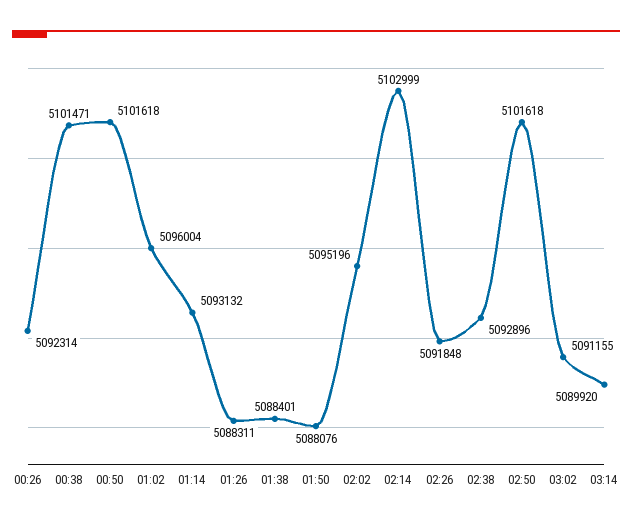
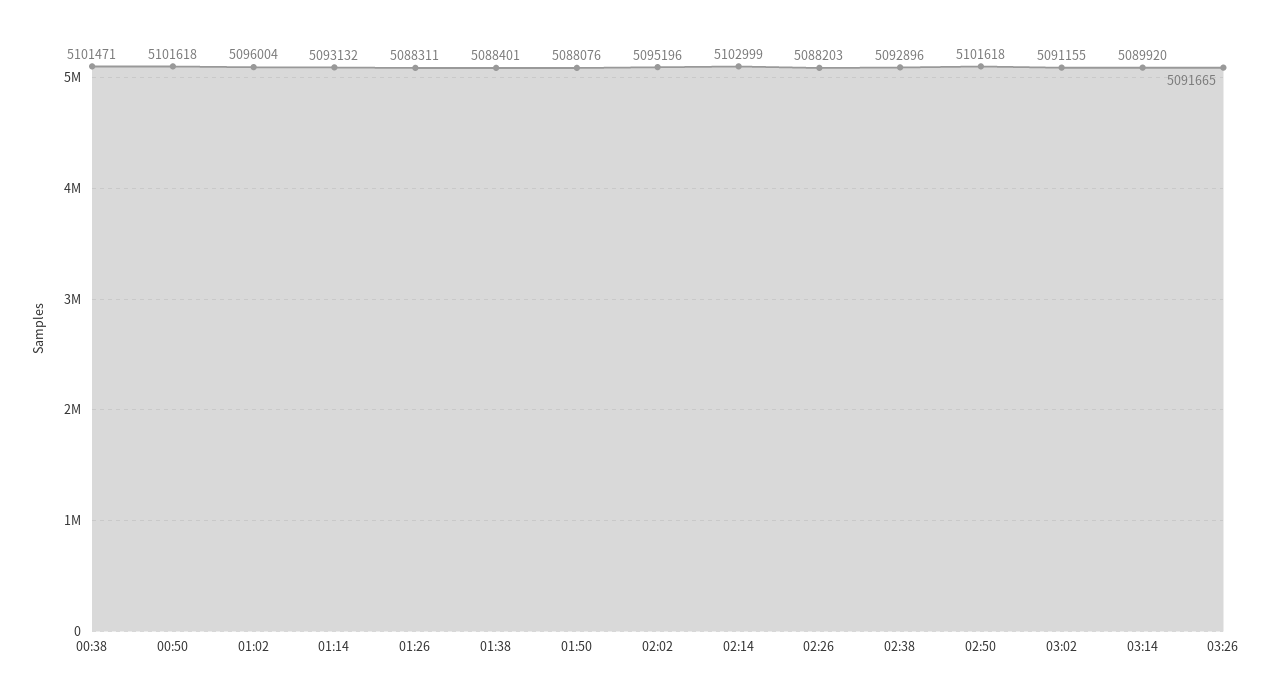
00:26: 5092314 -> none
02:26: 5091848 -> 5088203
03:26: none -> 5091665

